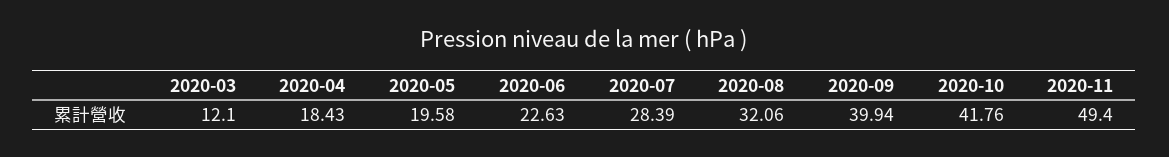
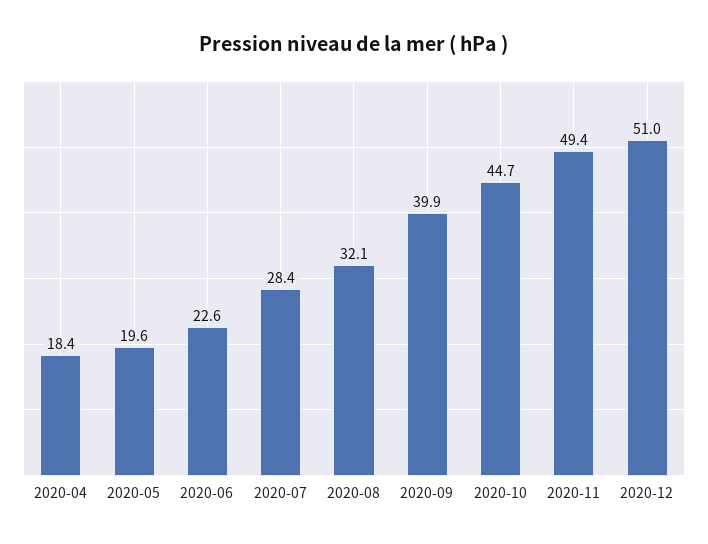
2020-03: 12.1 -> none
2020-10: 41.76 -> 44.7
2020-12: none -> 51

